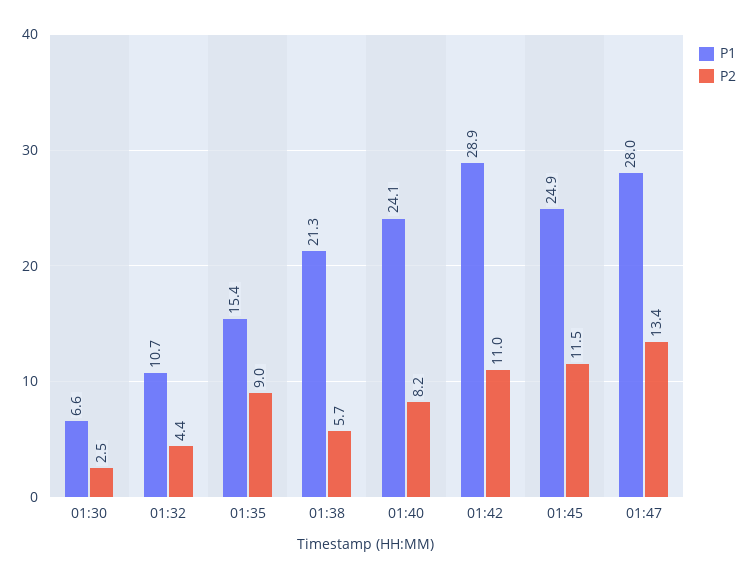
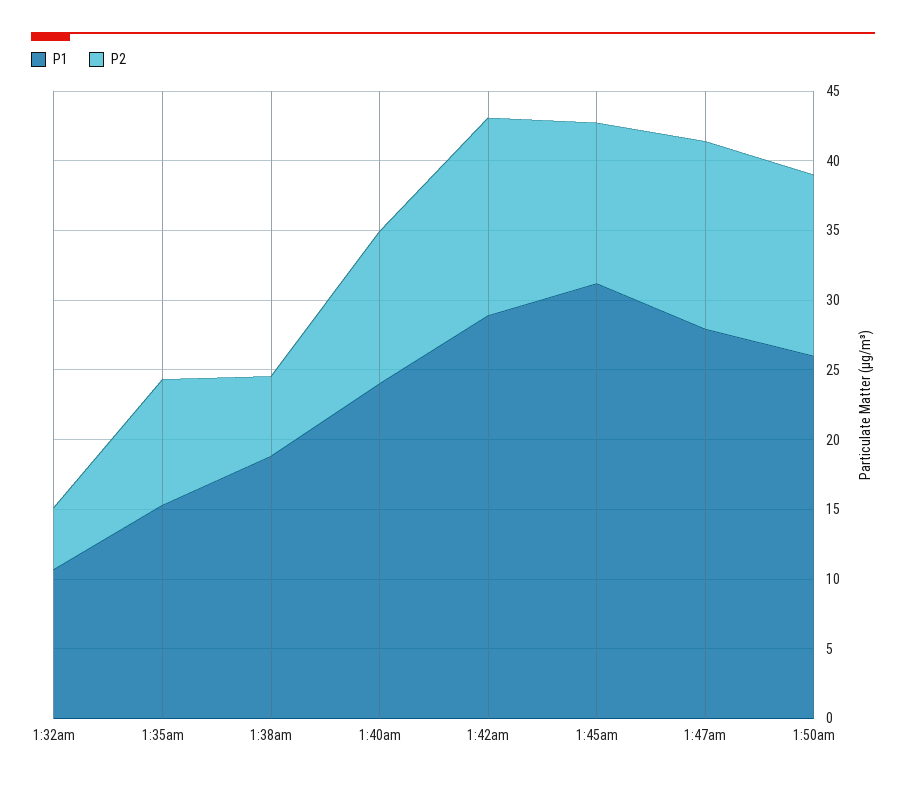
P1, 01:30: 6.6 -> none
P2, 01:30: 2.5 -> none
P1, 01:38: 21.3 -> 19
P2, 01:40: 8.2 -> 11
P2, 01:42: 11 -> 14
P1, 01:45: 24.9 -> 31
P1, 1:50am: none -> 26
P2, 1:50am: none -> 13

